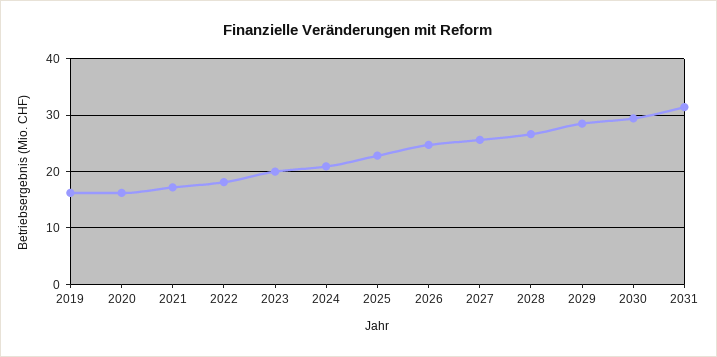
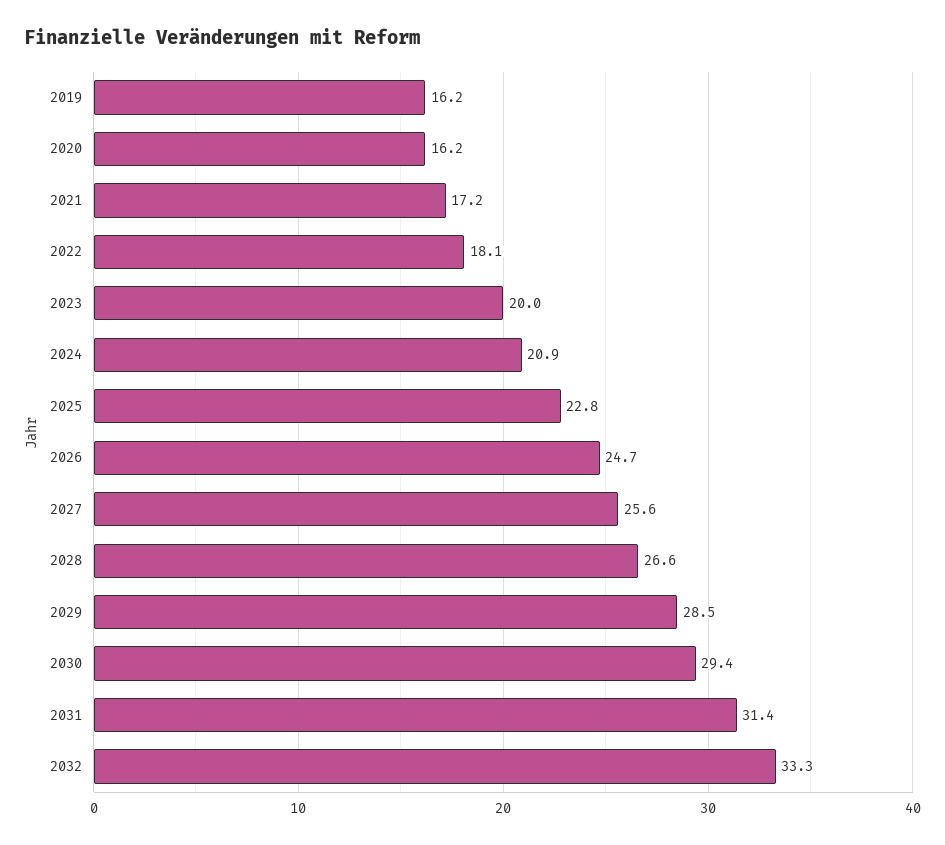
2032: none -> 33.3

